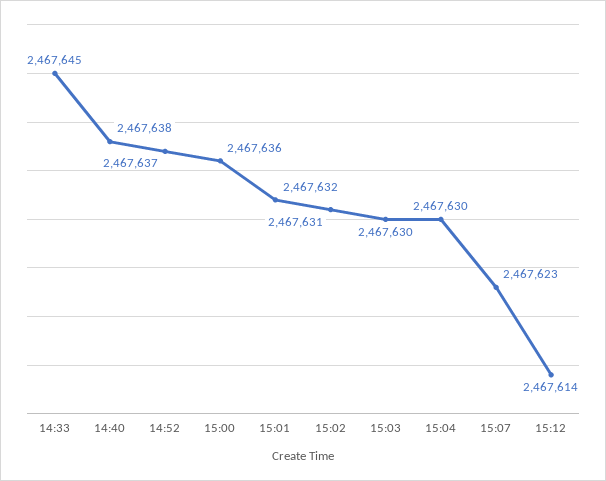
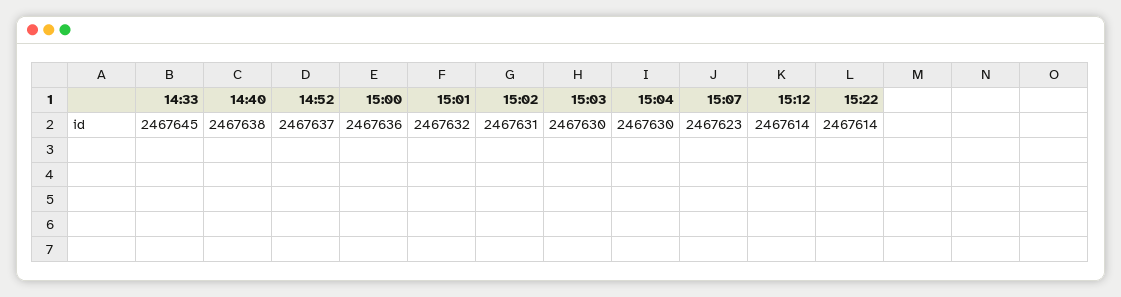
15:22: none -> 2467614

